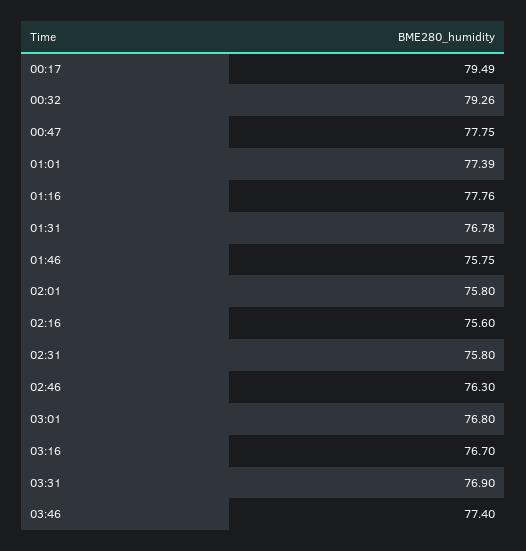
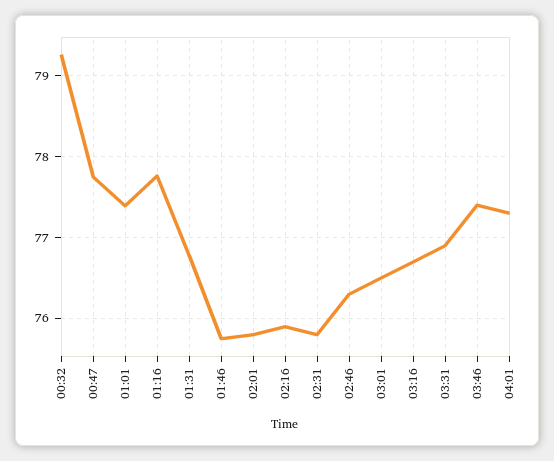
00:17: 79.49 -> none
02:16: 75.6 -> 75.9
03:01: 76.8 -> 76.5
04:01: none -> 77.3

